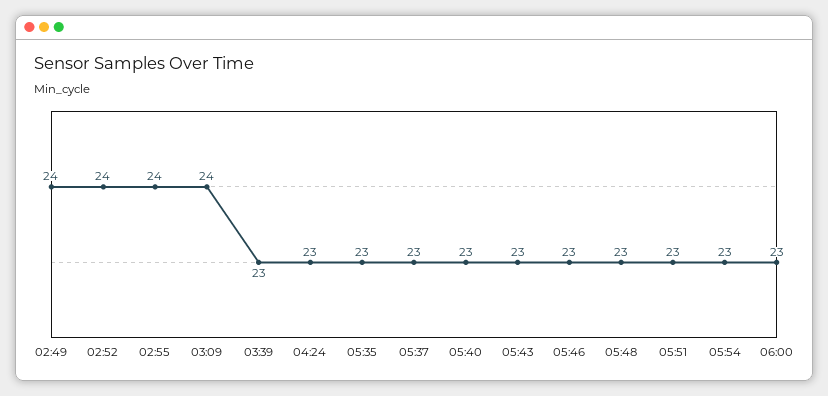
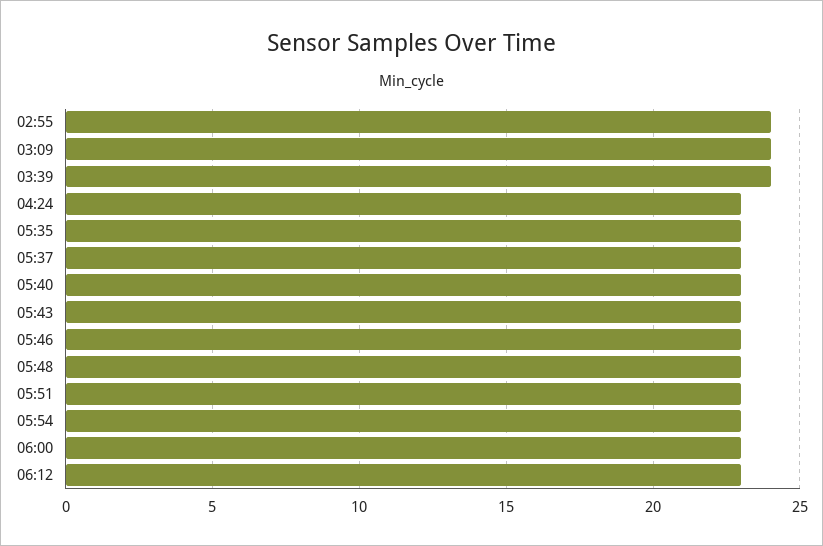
02:49: 24 -> none
02:52: 24 -> none
03:39: 23 -> 24
06:12: none -> 23

